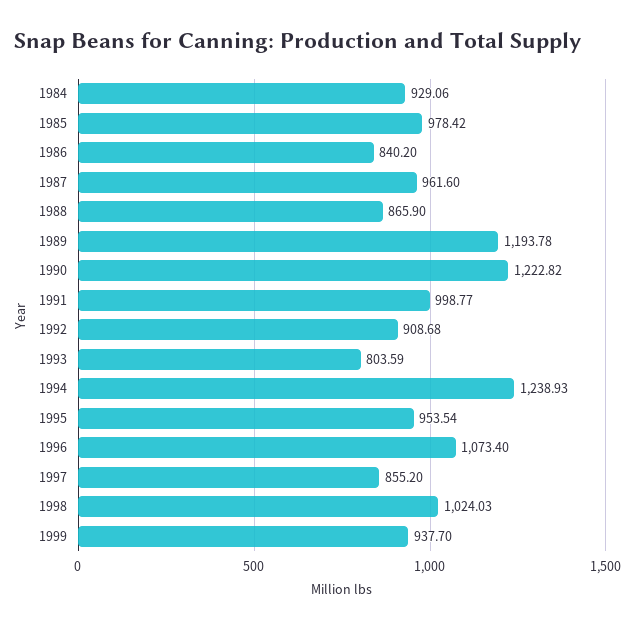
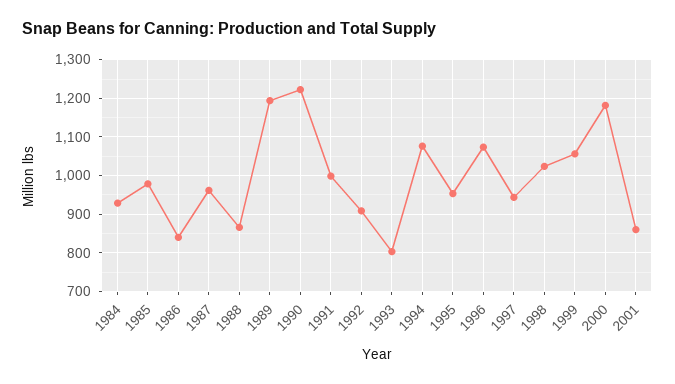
1994: 1238.93 -> 1080
1997: 855.2 -> 940
1999: 937.7 -> 1060
2000: none -> 1180
2001: none -> 860

